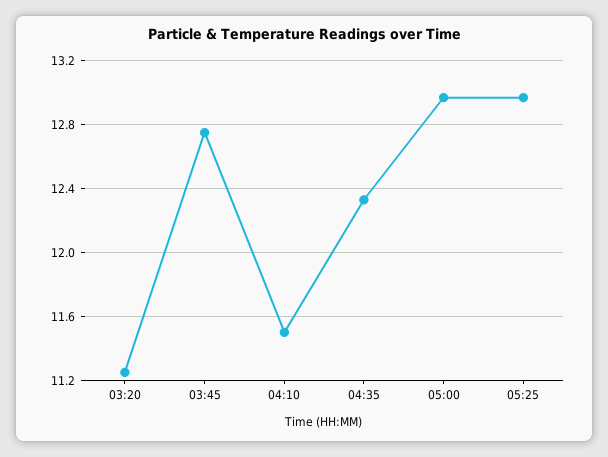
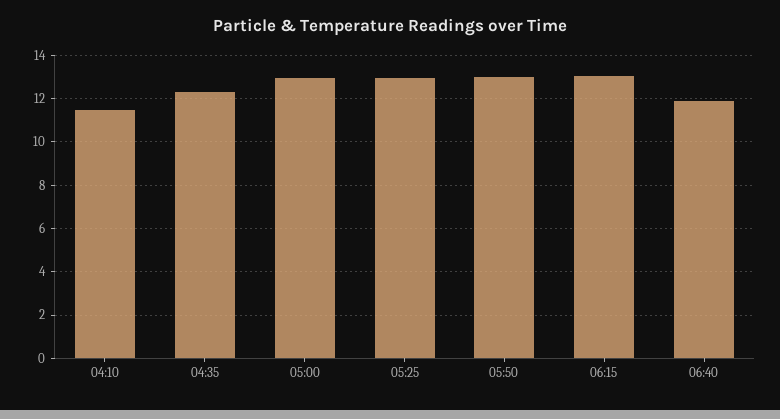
03:20: 11.25 -> none
03:45: 12.75 -> none
05:50: none -> 13
06:15: none -> 13
06:40: none -> 12

